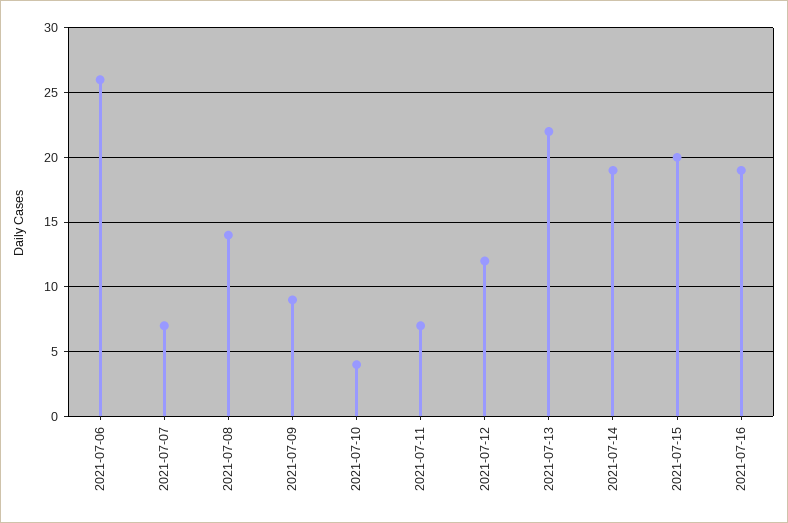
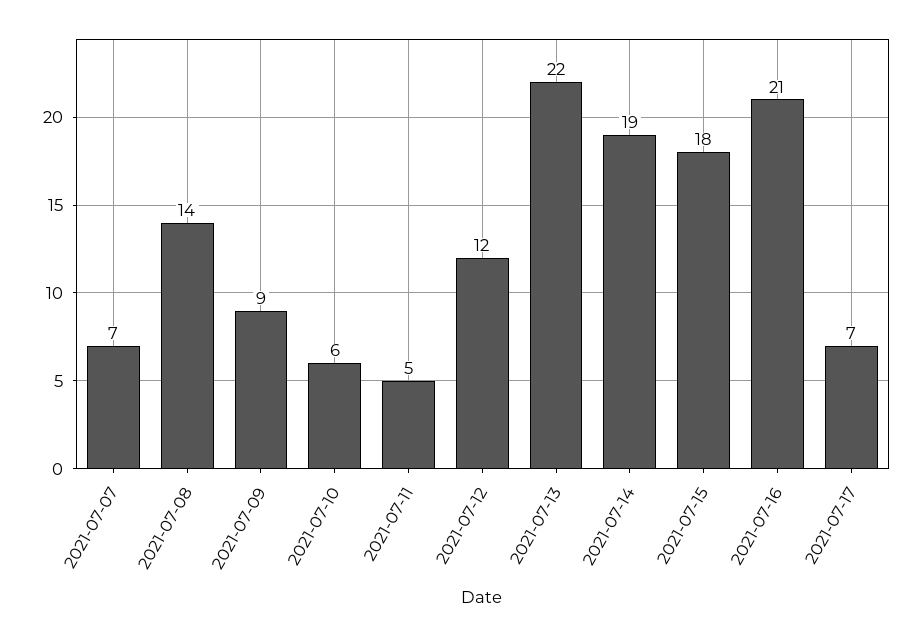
2021-07-06: 26 -> none
2021-07-10: 4 -> 6
2021-07-11: 7 -> 5
2021-07-15: 20 -> 18
2021-07-16: 19 -> 21
2021-07-17: none -> 7

